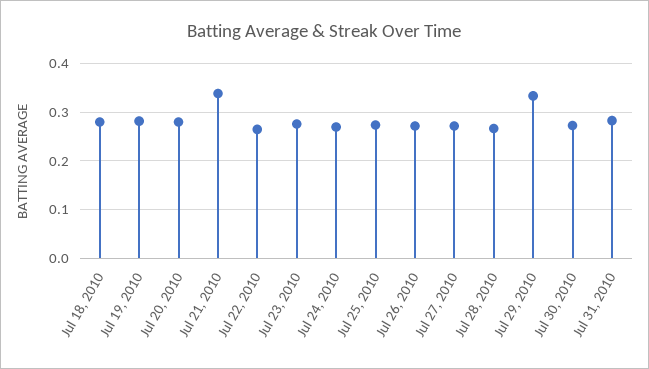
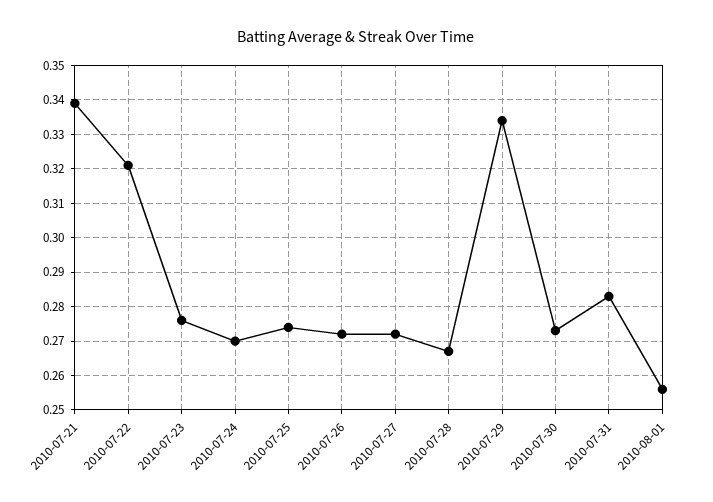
Jul 18, 2010: 0.28 -> none
Jul 19, 2010: 0.28 -> none
Jul 20, 2010: 0.28 -> none
Jul 22, 2010: 0.26 -> 0.32
2010-08-01: none -> 0.255

